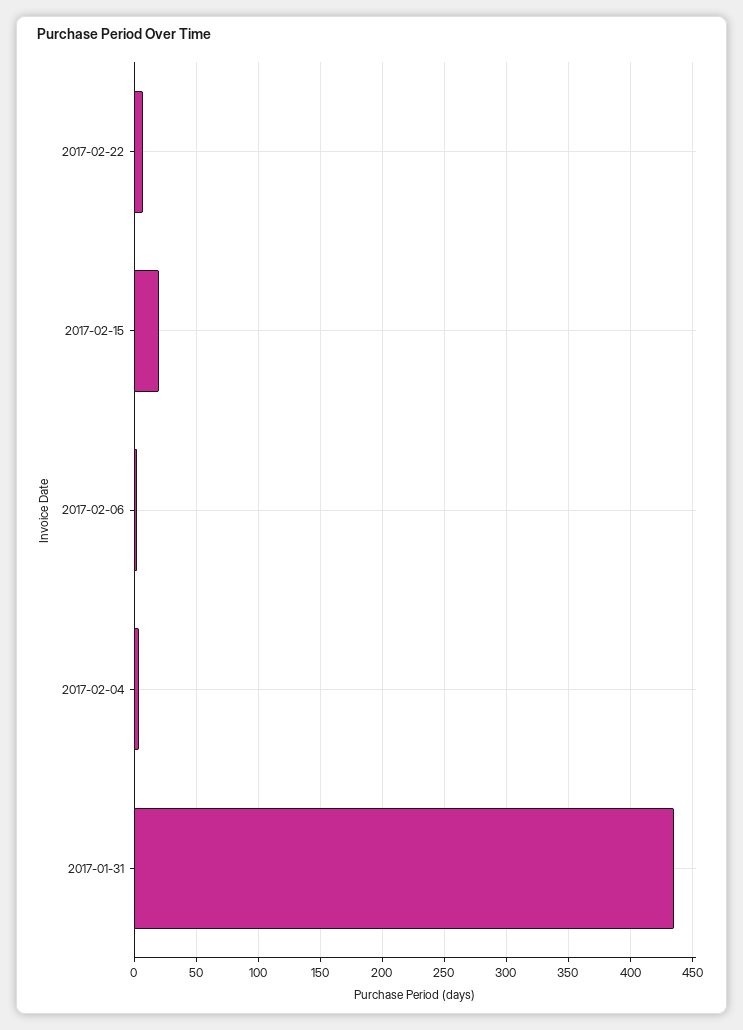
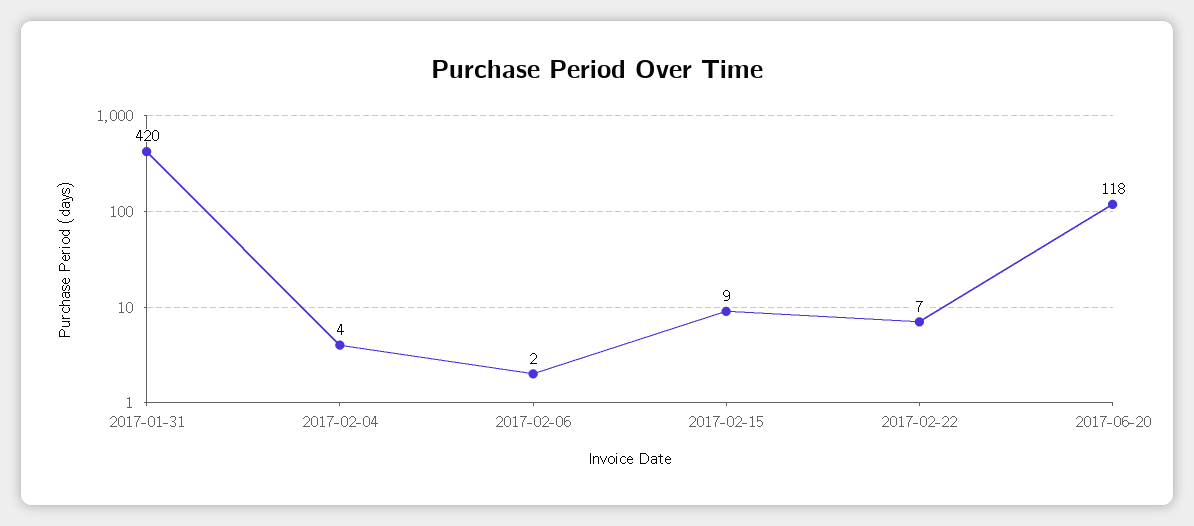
2017-02-15: 20 -> 9
2017-01-31: 435 -> 420
2017-06-20: none -> 118

